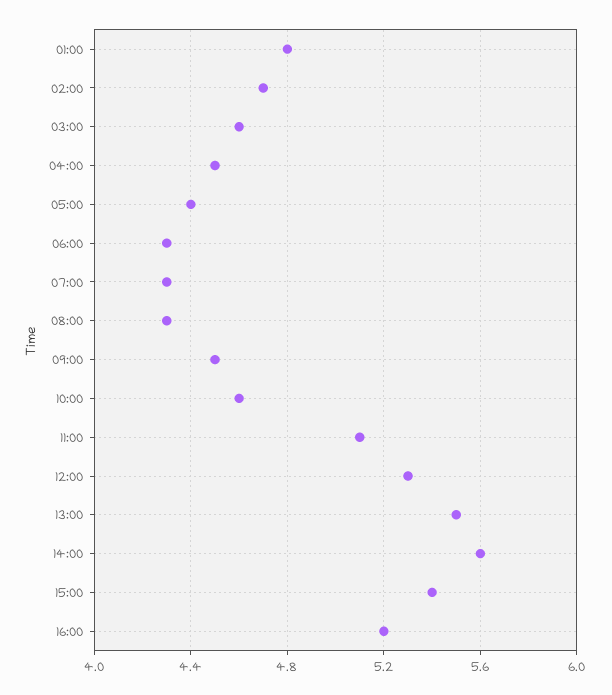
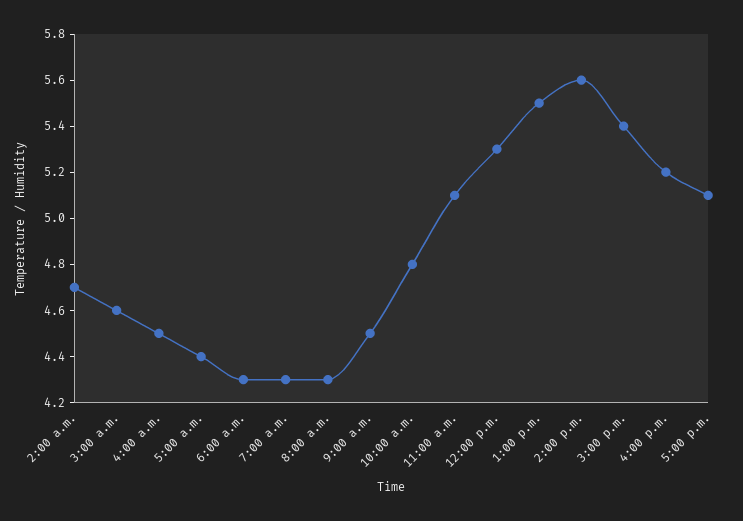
01:00: 4.8 -> none
10:00: 4.6 -> 4.8
5:00 p.m.: none -> 5.1

